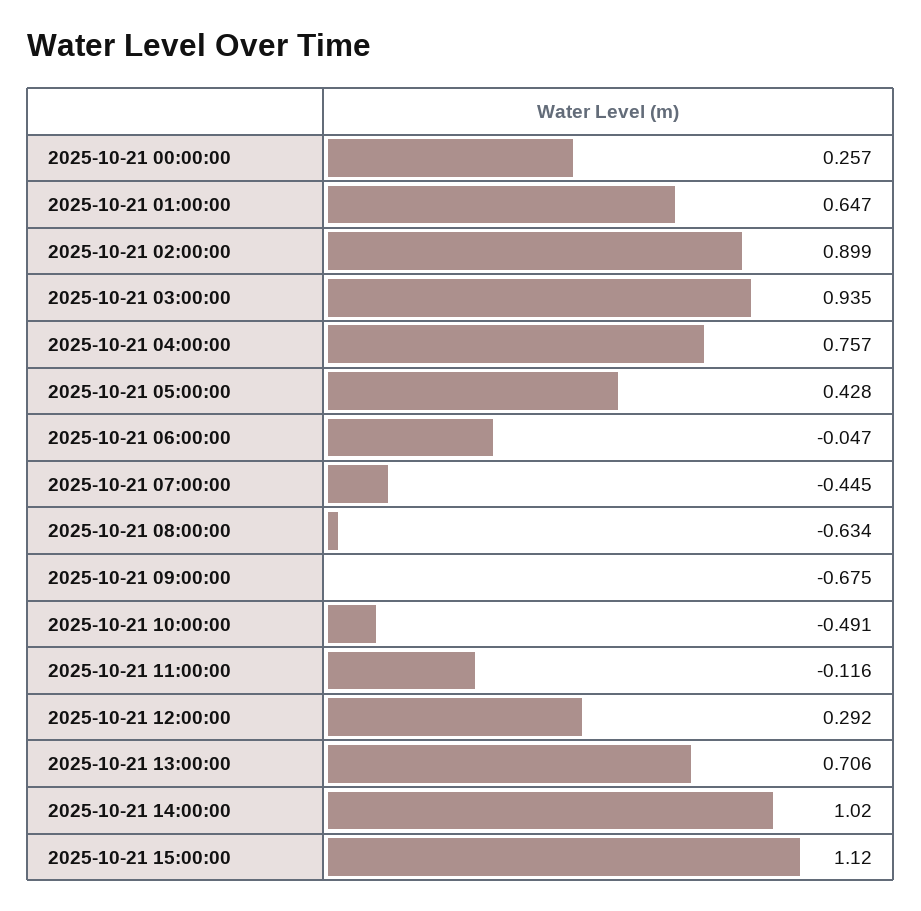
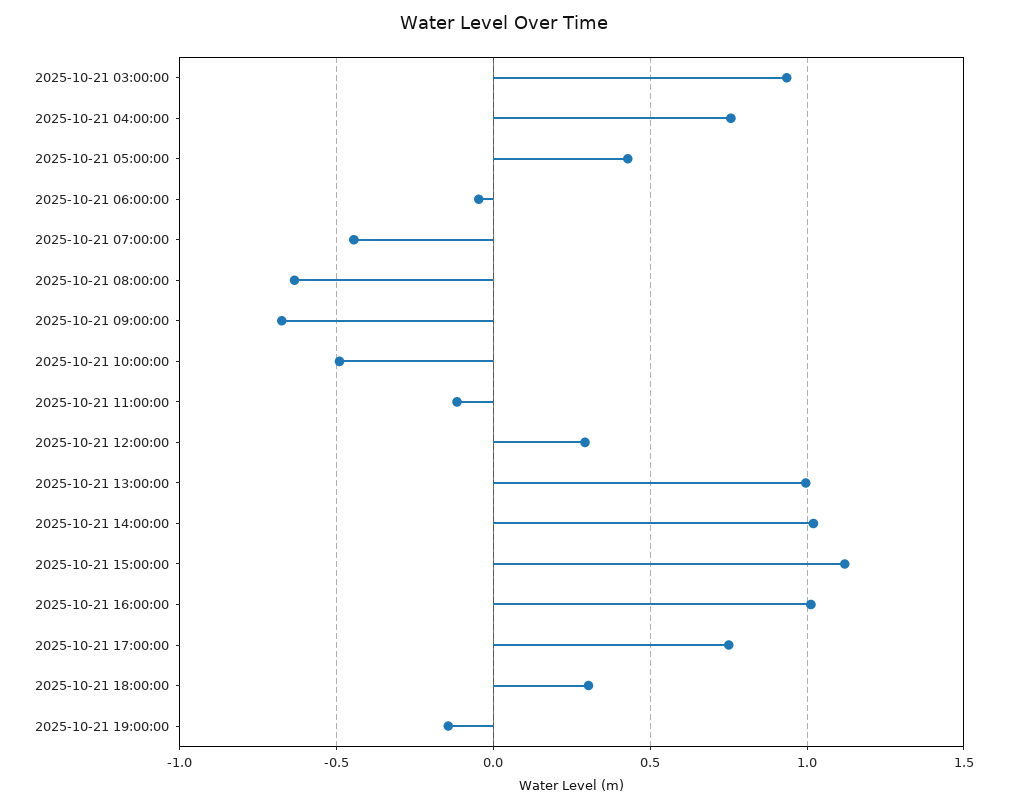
2025-10-21 00:00:00: 0.257 -> none
2025-10-21 01:00:00: 0.647 -> none
2025-10-21 02:00:00: 0.899 -> none
2025-10-21 13:00:00: 0.706 -> 1
2025-10-21 16:00:00: none -> 1
2025-10-21 17:00:00: none -> 0.75
2025-10-21 18:00:00: none -> 0.3
2025-10-21 19:00:00: none -> -0.15

